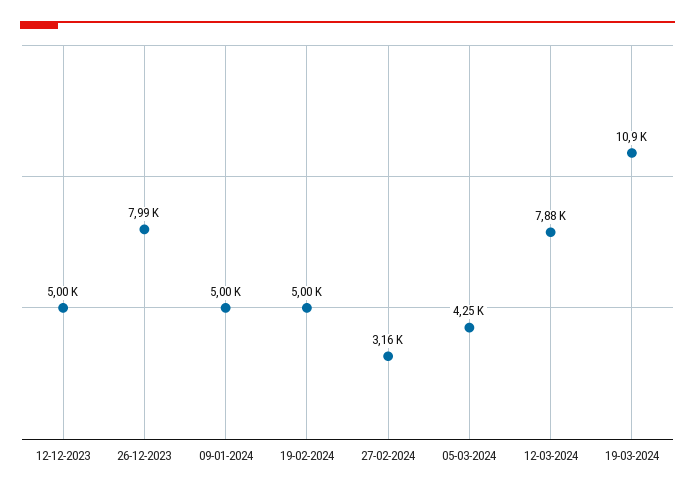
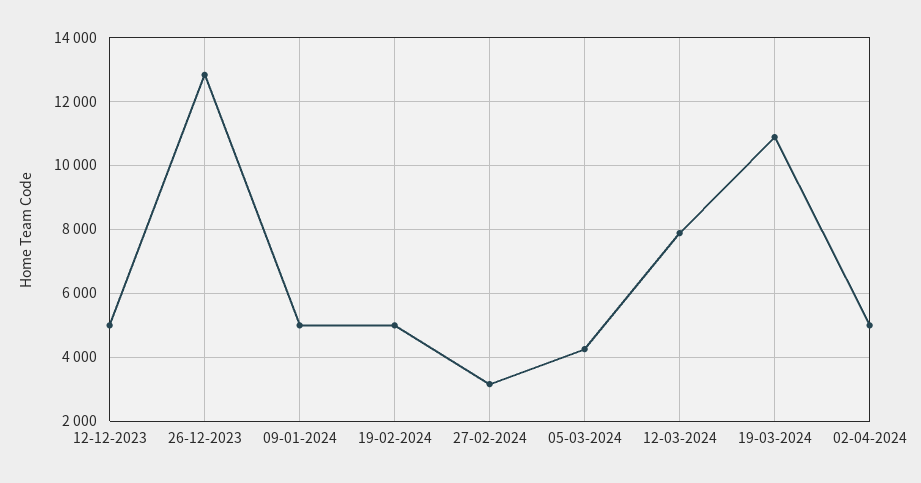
26-12-2023: 7990 -> 12800
02-04-2024: none -> 5000

